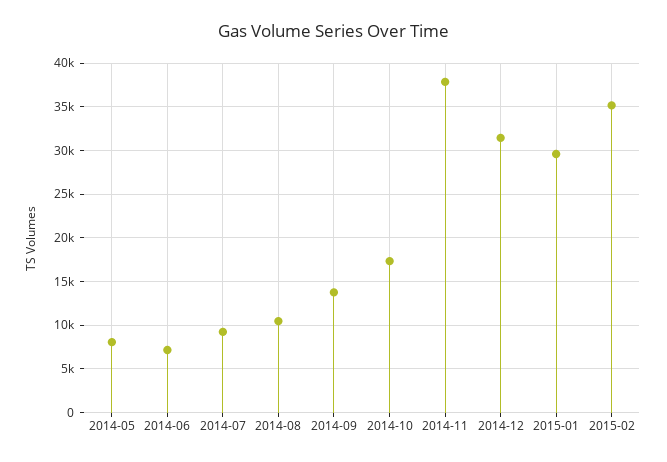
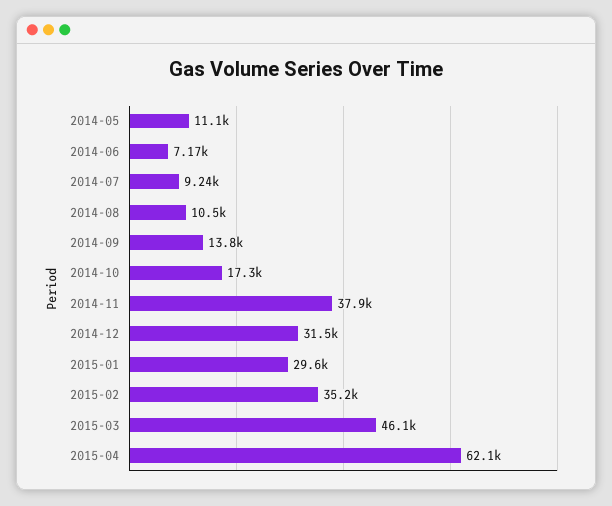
2014-05: 8000 -> 11100
2015-03: none -> 46100
2015-04: none -> 62100

